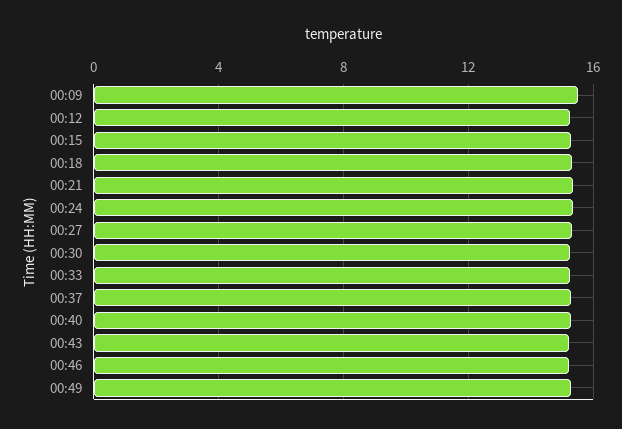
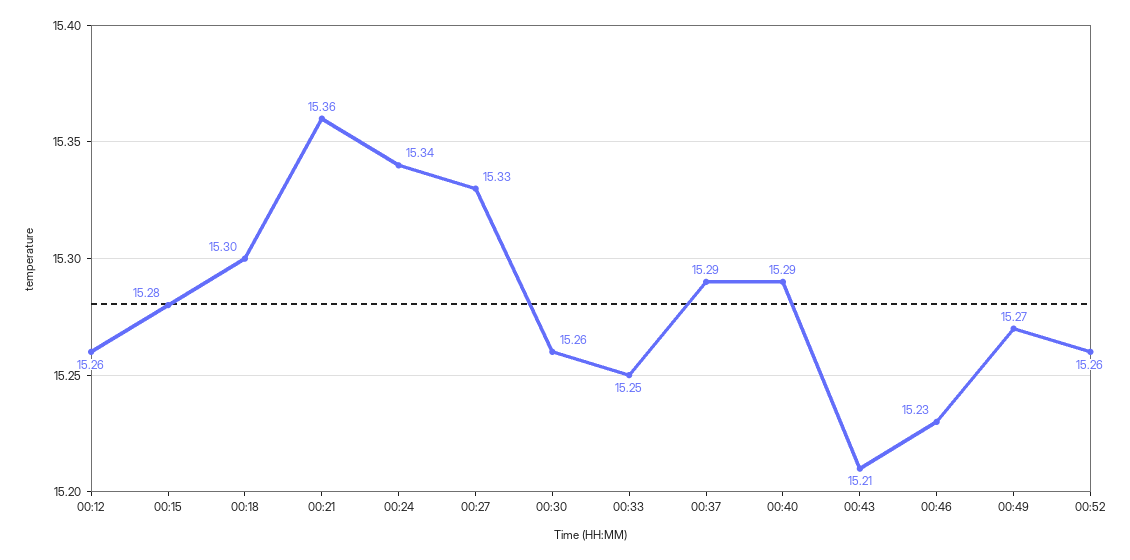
00:09: 15.5 -> none
00:52: none -> 15.26

